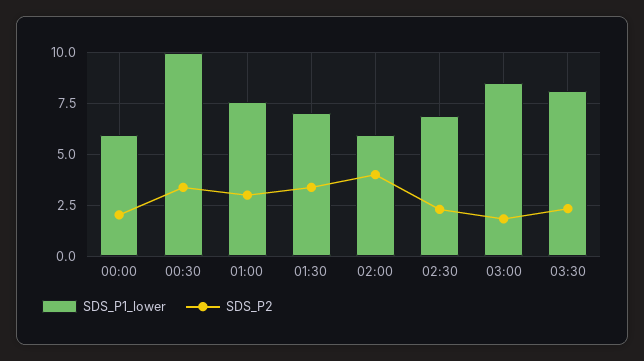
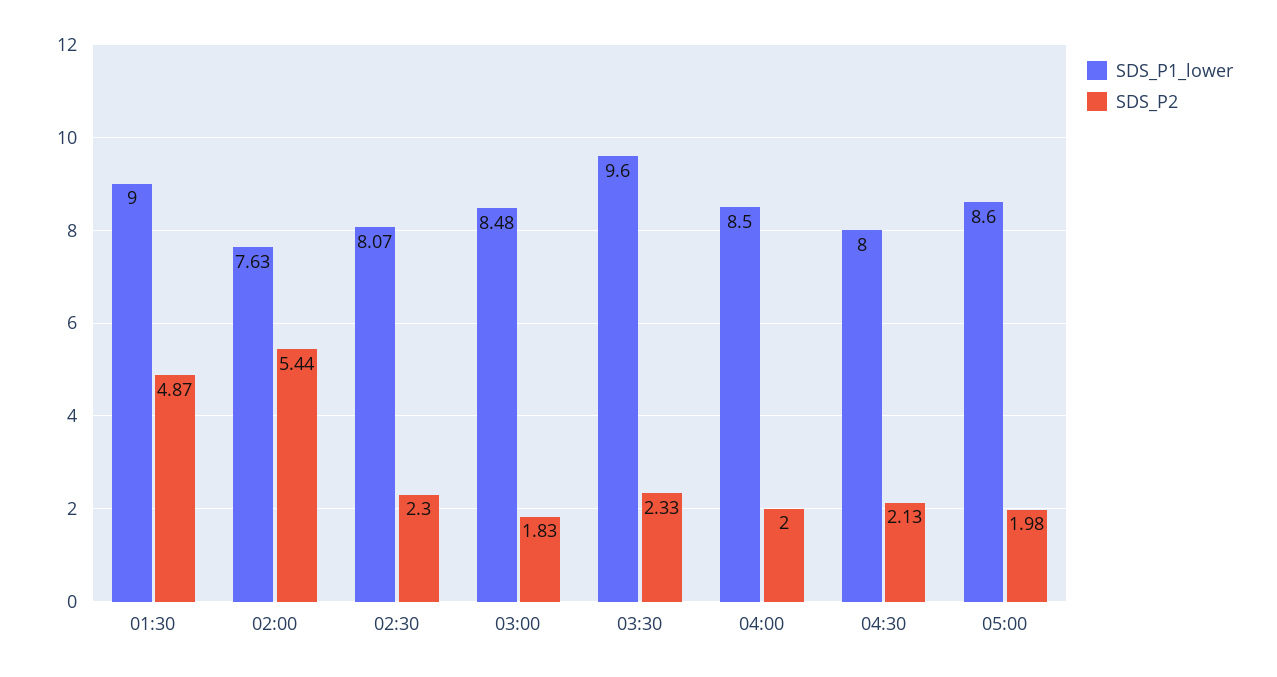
SDS_P1_lower, 00:00: 6 -> none
SDS_P2, 00:00: 2 -> none
SDS_P1_lower, 00:30: 10 -> none
SDS_P2, 00:30: 3.5 -> none
SDS_P1_lower, 01:00: 7.5 -> none
SDS_P2, 01:00: 3 -> none
SDS_P1_lower, 01:30: 7 -> 9
SDS_P2, 01:30: 3.5 -> 4.87
SDS_P1_lower, 02:00: 6 -> 7.63
SDS_P2, 02:00: 4 -> 5.44
SDS_P1_lower, 02:30: 7 -> 8.07
SDS_P1_lower, 03:30: 8 -> 9.6
SDS_P1_lower, 04:00: none -> 8.5
SDS_P2, 04:00: none -> 2
SDS_P1_lower, 04:30: none -> 8
SDS_P2, 04:30: none -> 2.13
SDS_P1_lower, 05:00: none -> 8.6
SDS_P2, 05:00: none -> 1.98

